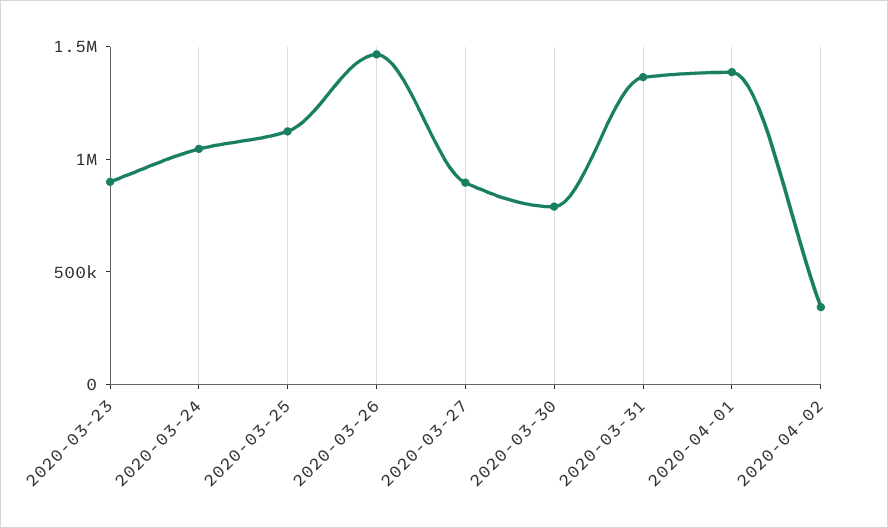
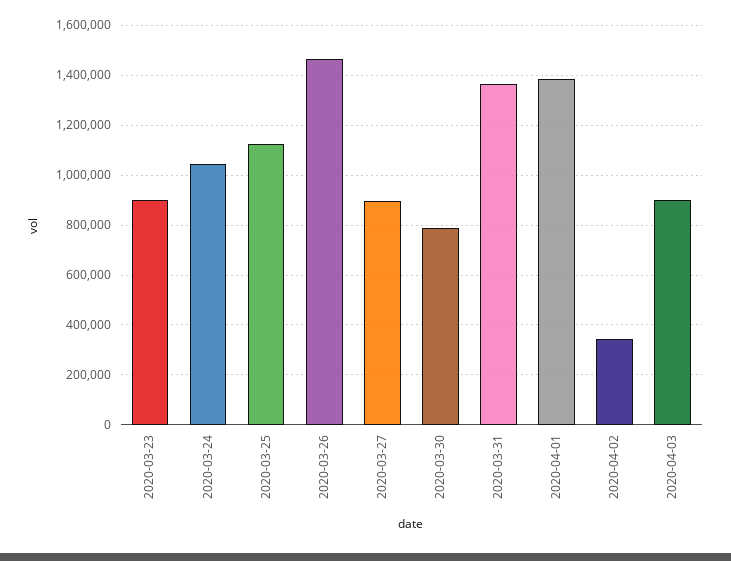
2020-04-03: none -> 900000

